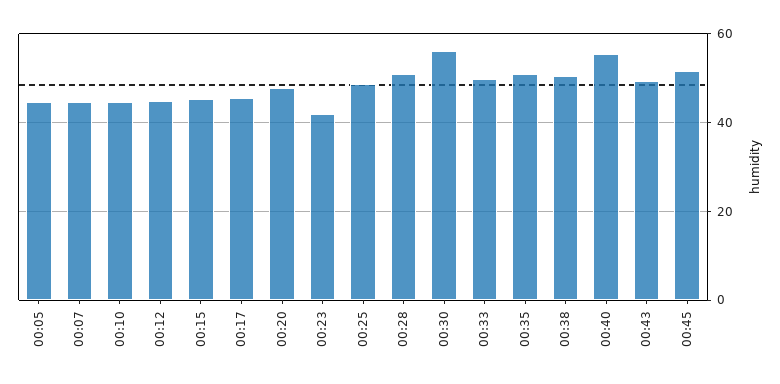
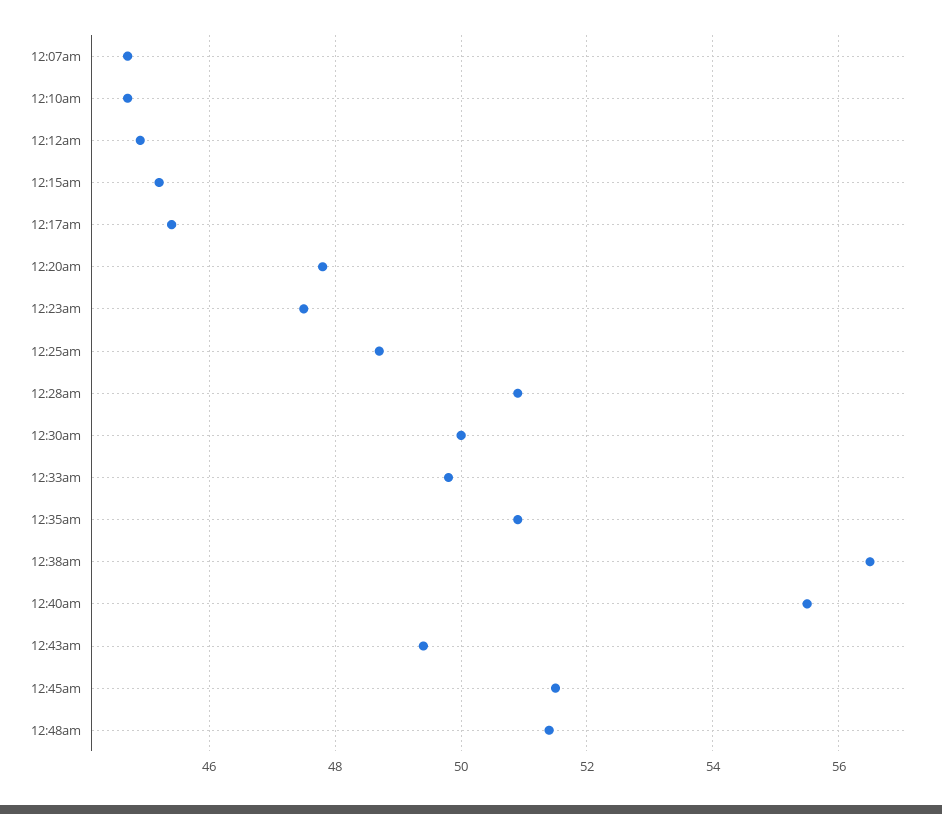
00:05: 44 -> none
00:23: 42 -> 47.5
00:30: 56 -> 50
00:38: 50 -> 56.5
12:48am: none -> 51.5

